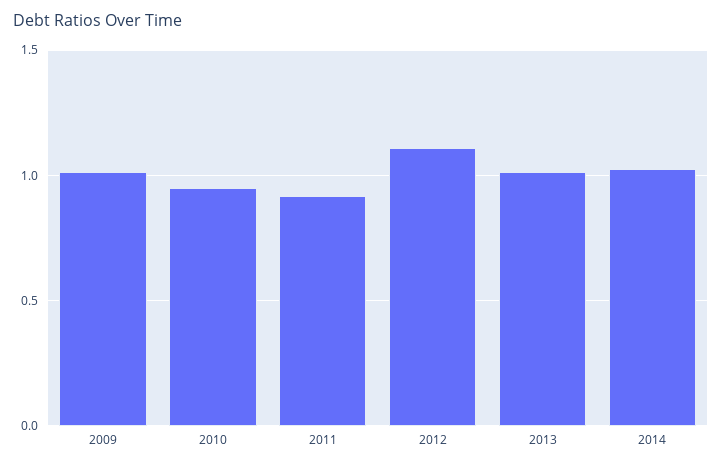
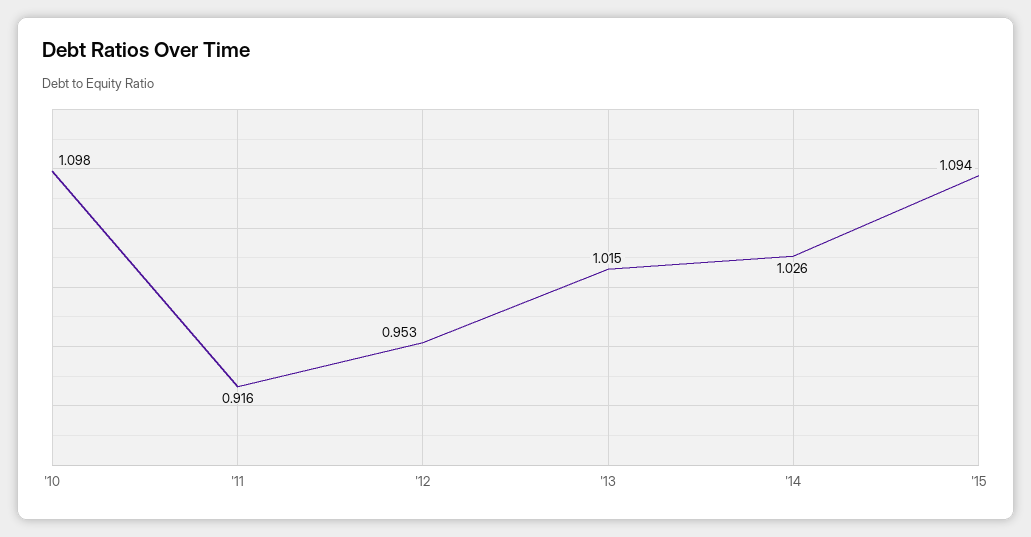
2009: 1 -> none
2010: 0.95 -> 1.098
2012: 1.1 -> 0.953
'15: none -> 1.094

